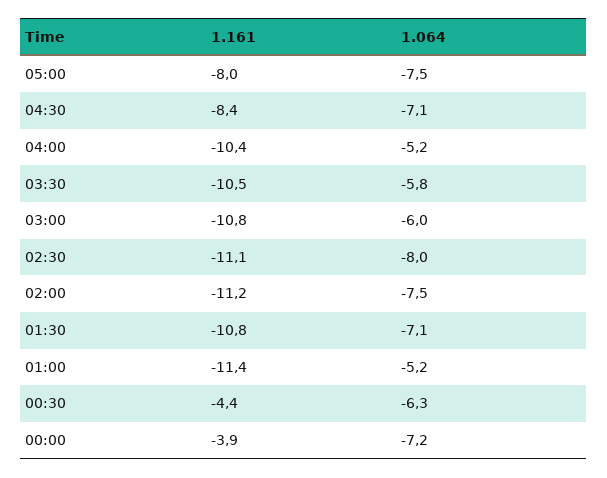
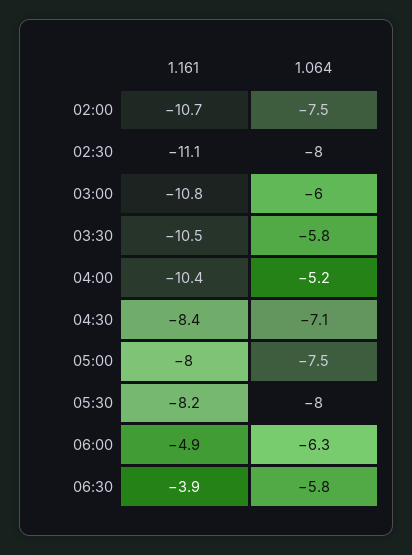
1.161, 02:00: -11.2 -> -10.7
1.161, 01:30: -10.8 -> none
1.064, 01:30: -7.1 -> none
1.161, 01:00: -11.4 -> none
1.064, 01:00: -5.2 -> none
1.161, 00:30: -4.4 -> none
1.064, 00:30: -6.3 -> none
1.161, 00:00: -3.9 -> none
1.064, 00:00: -7.2 -> none
1.161, 05:30: none -> -8.2
1.064, 05:30: none -> -8
1.161, 06:00: none -> -4.9
1.064, 06:00: none -> -6.3
1.161, 06:30: none -> -3.9
1.064, 06:30: none -> -5.8

